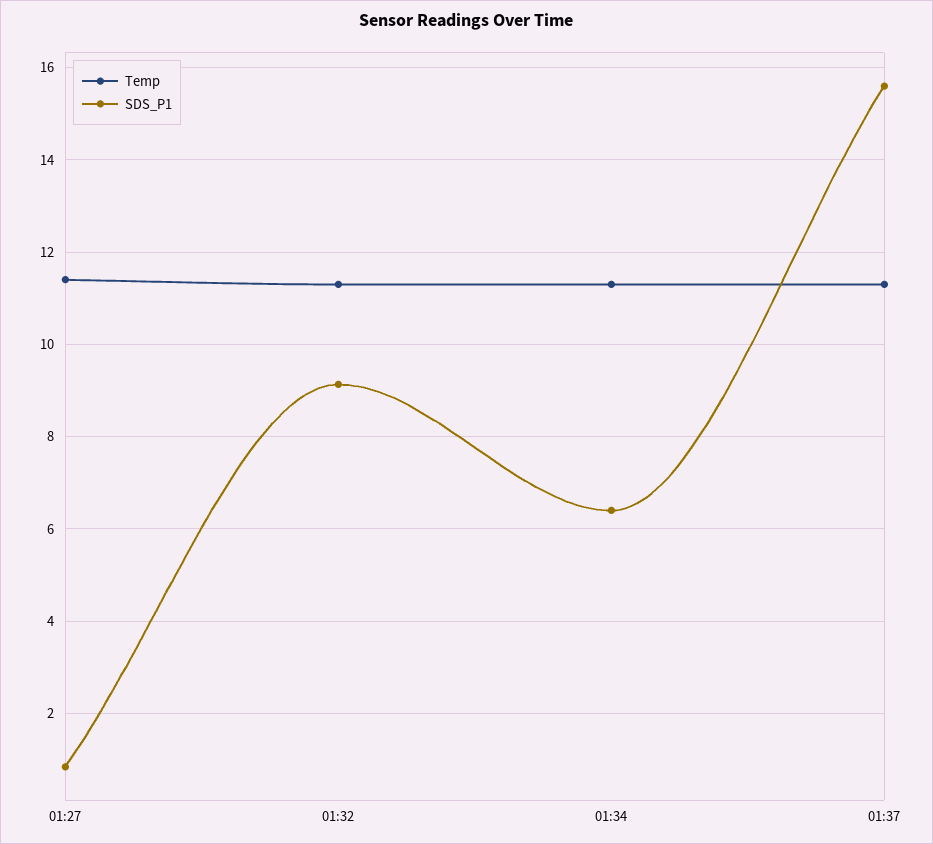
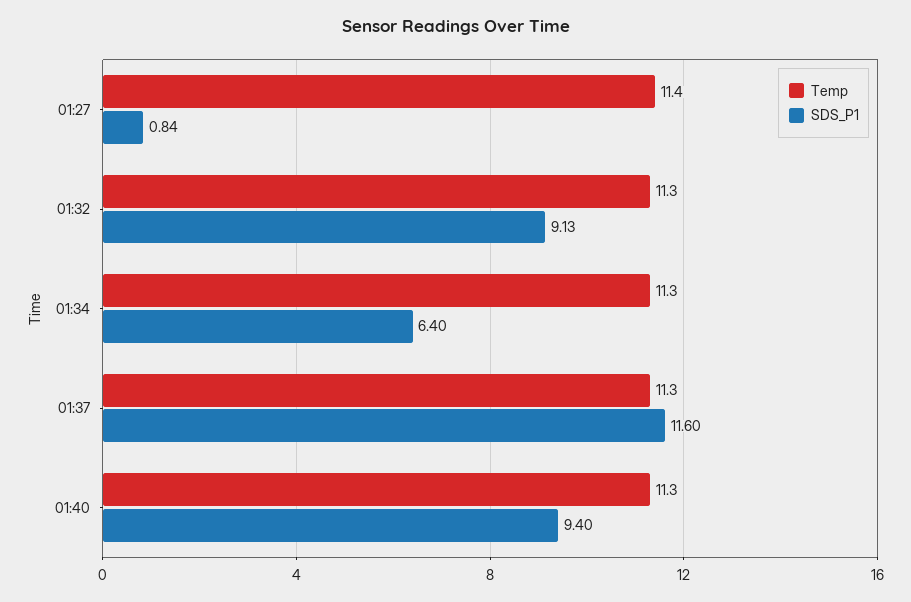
SDS_P1, 01:37: 15.6 -> 11.6
Temp, 01:40: none -> 11.3
SDS_P1, 01:40: none -> 9.4

